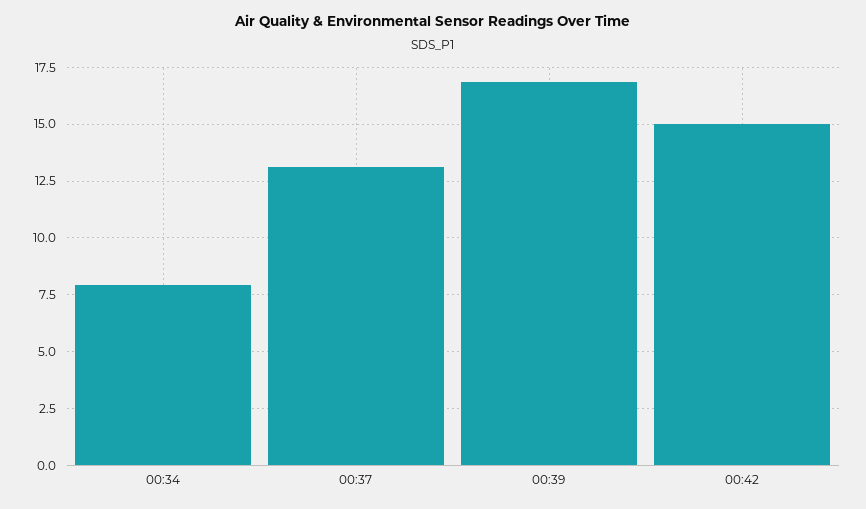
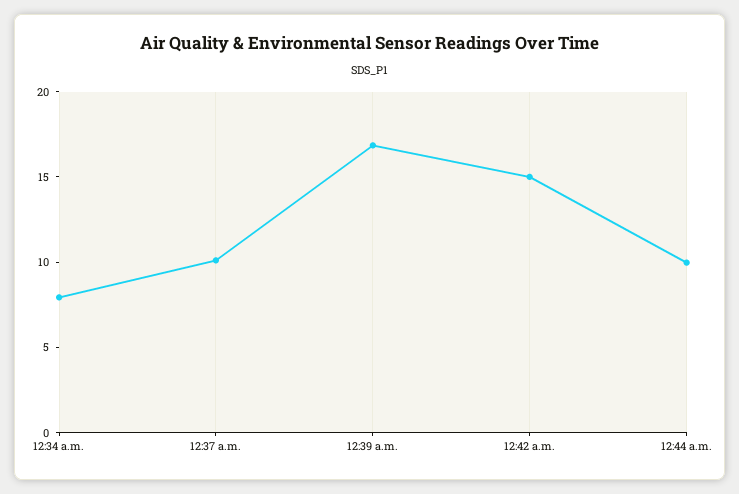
00:37: 13 -> 10
12:44 a.m.: none -> 10

